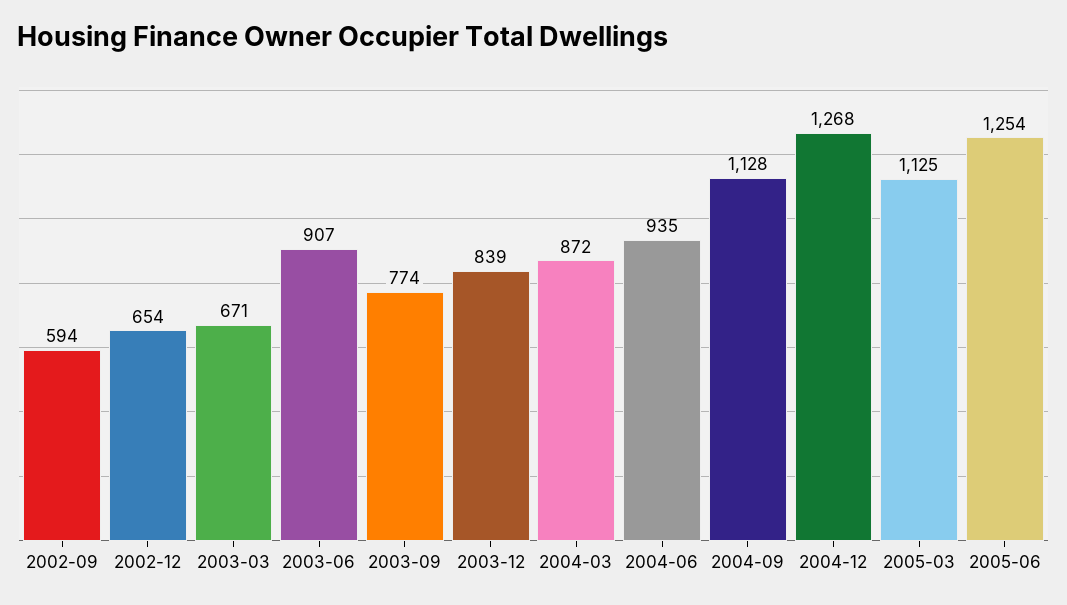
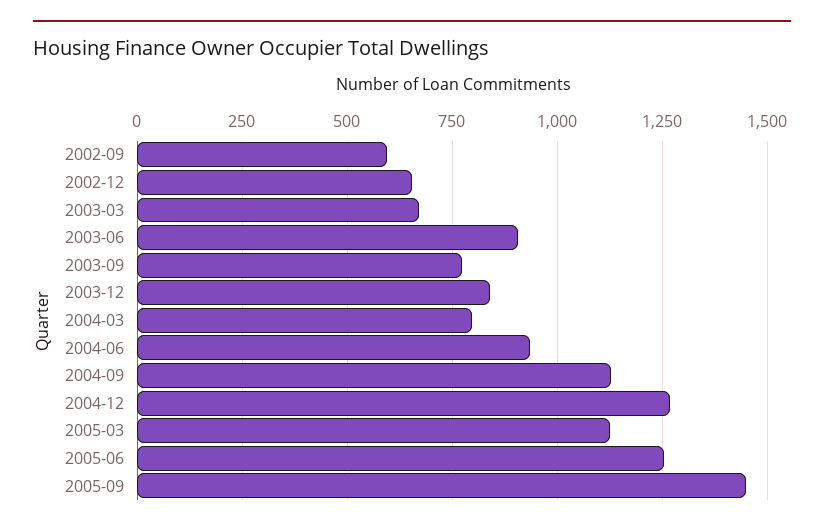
2004-03: 872 -> 800
2005-09: none -> 1450

